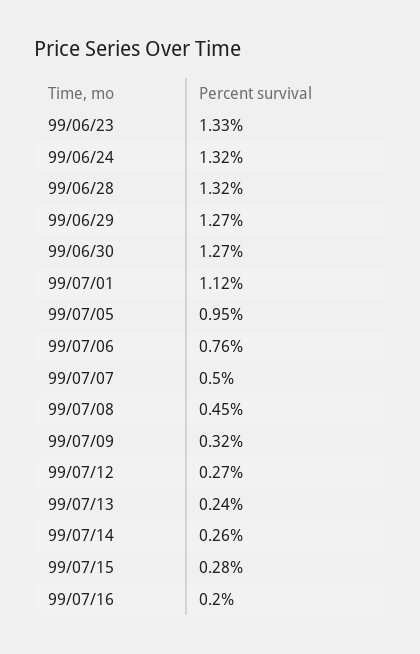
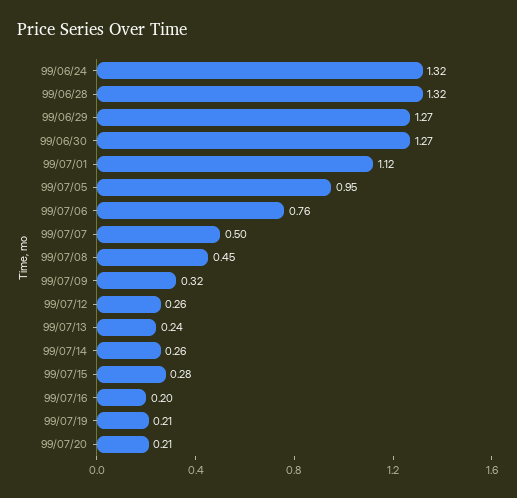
99/06/23: 1.33 -> none
99/07/12: 0.27 -> 0.26
99/07/19: none -> 0.21
99/07/20: none -> 0.21

